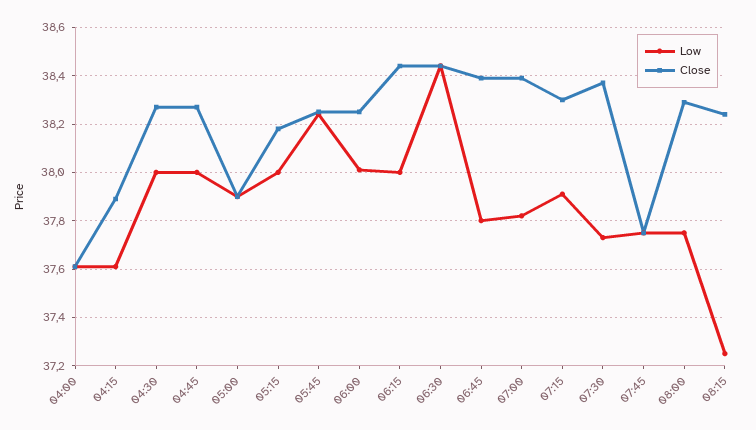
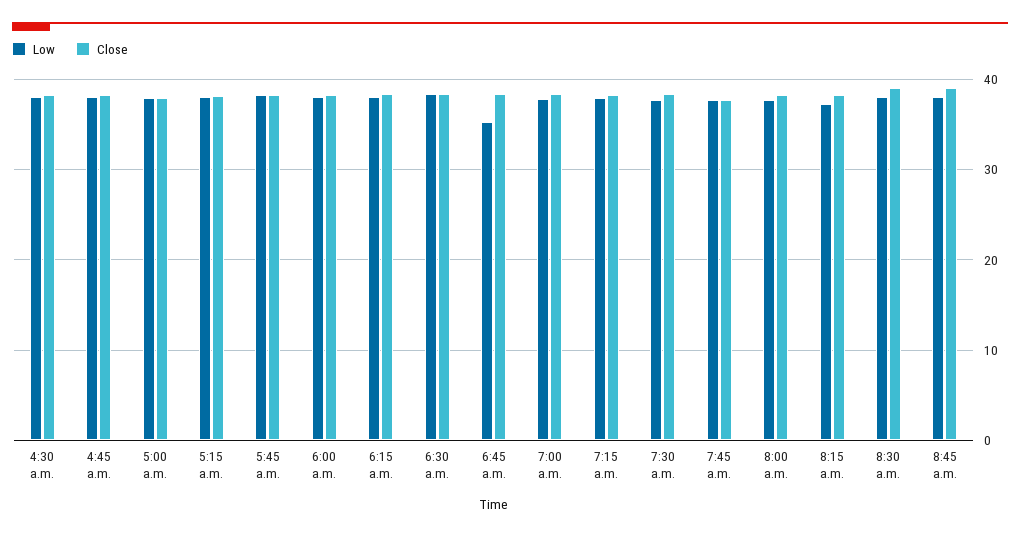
Low, 04:00: 37.6 -> none
Close, 04:00: 37.6 -> none
Low, 04:15: 37.6 -> none
Close, 04:15: 37.9 -> none
Low, 06:45: 37.8 -> 35
Low, 8:30 a.m.: none -> 38
Close, 8:30 a.m.: none -> 39
Low, 8:45 a.m.: none -> 38
Close, 8:45 a.m.: none -> 39

